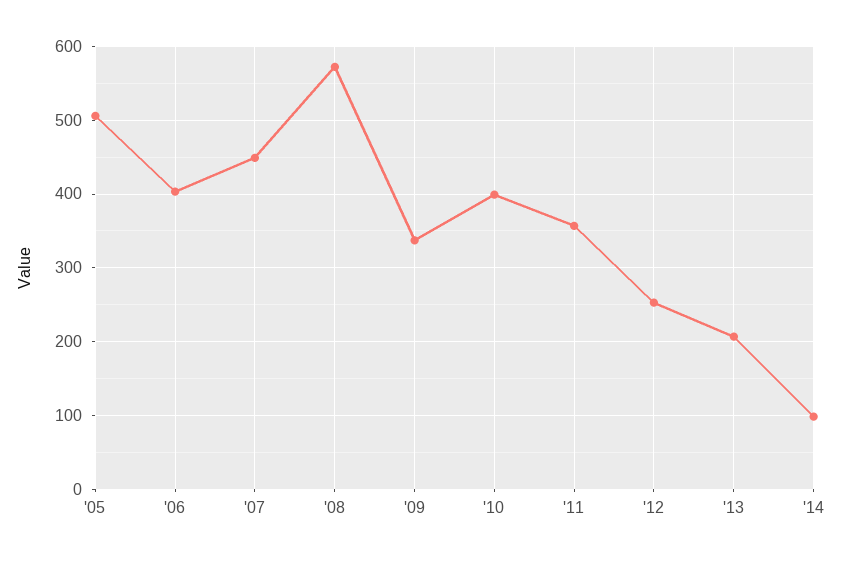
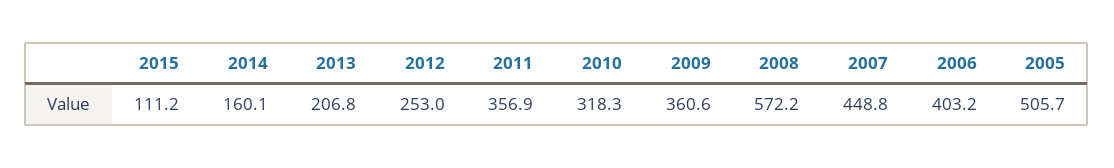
'09: 340 -> 360.6
'10: 400 -> 318.3
'14: 100 -> 160.1
2015: none -> 111.2

